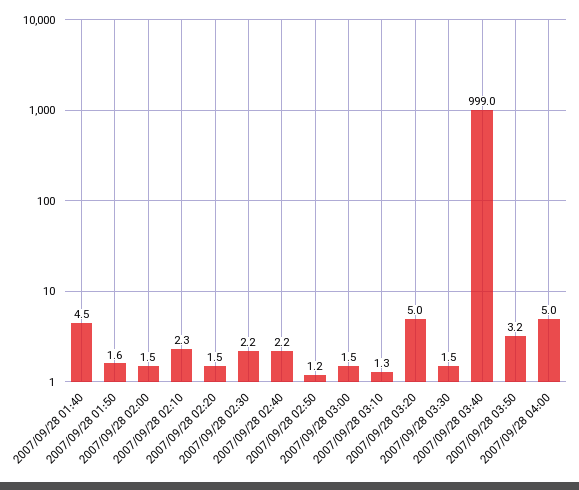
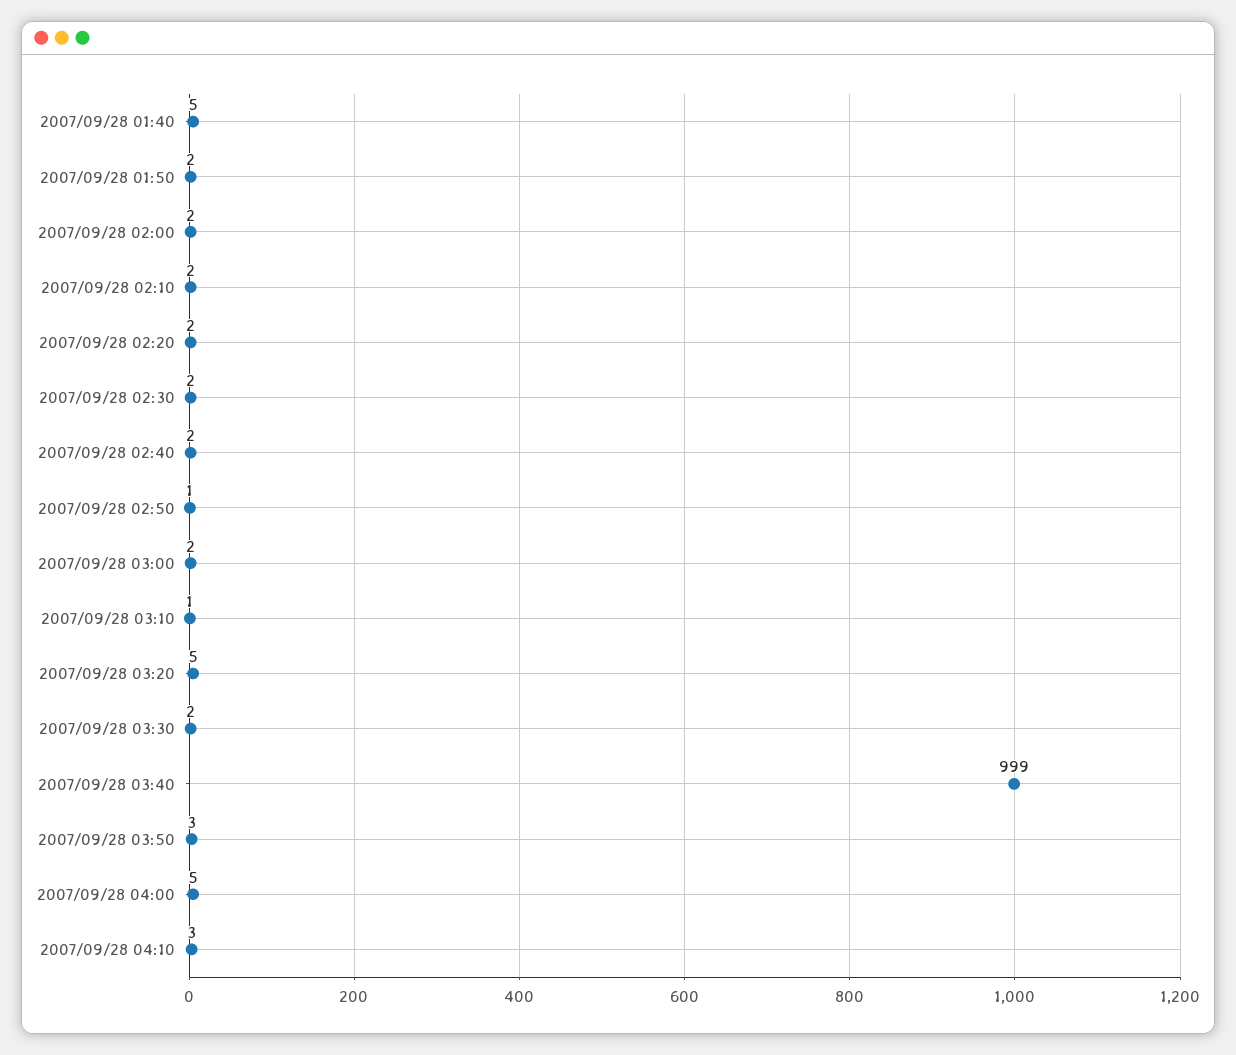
2007/09/28 04:10: none -> 3

